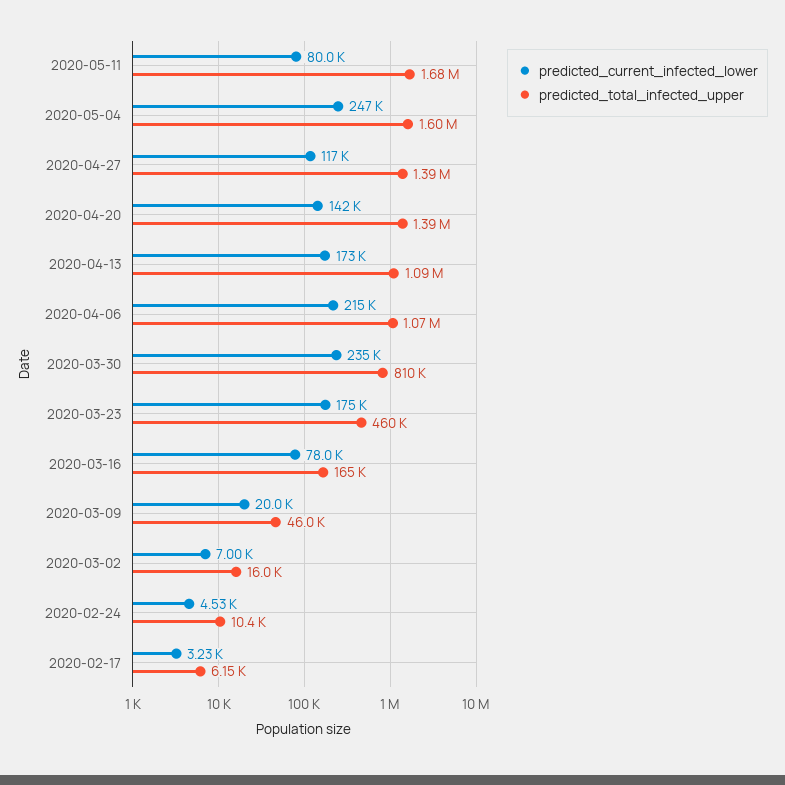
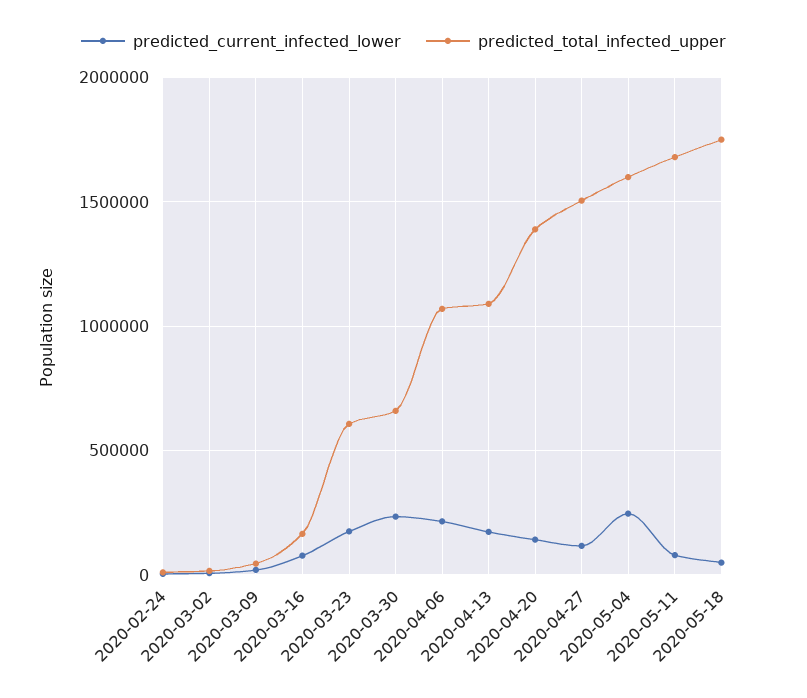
predicted_total_infected_upper, 2020-04-27: 1390000 -> 1500000
predicted_total_infected_upper, 2020-03-30: 810000 -> 650000
predicted_total_infected_upper, 2020-03-23: 460000 -> 600000
predicted_current_infected_lower, 2020-02-17: 3230 -> none
predicted_total_infected_upper, 2020-02-17: 6150 -> none
predicted_current_infected_lower, 2020-05-18: none -> 50000
predicted_total_infected_upper, 2020-05-18: none -> 1750000

